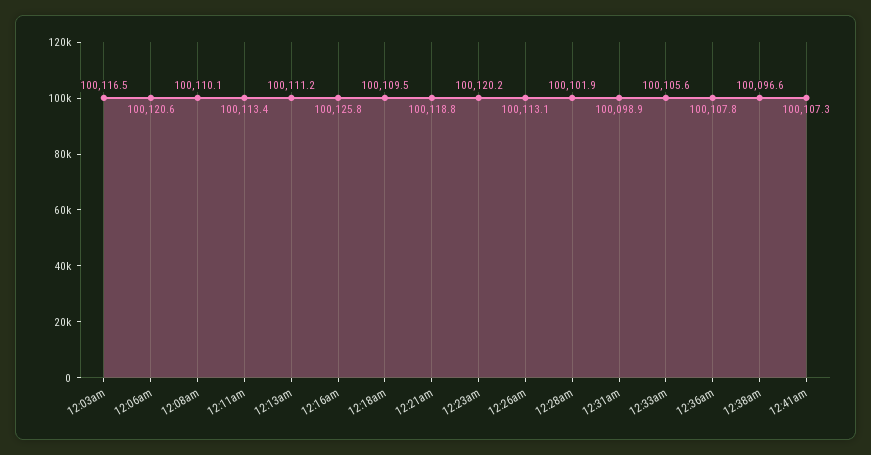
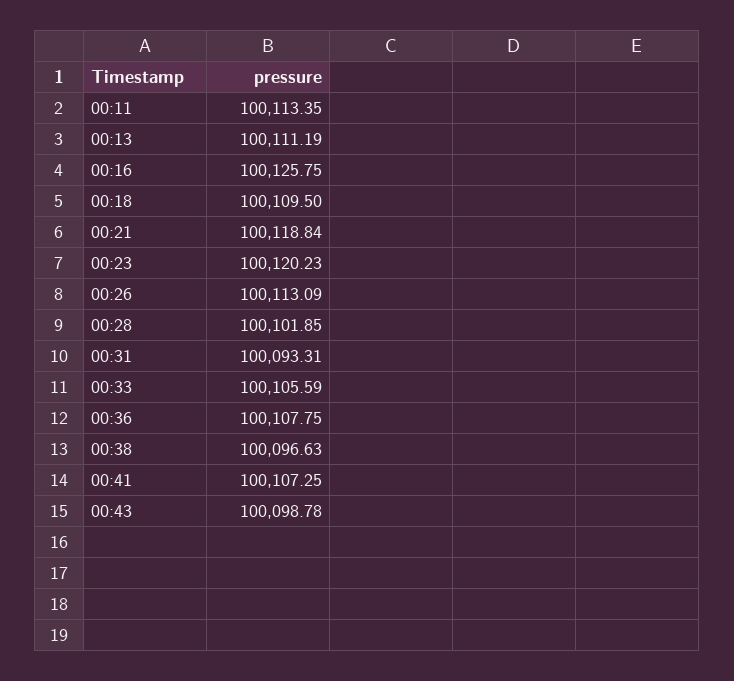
12:03am: 100116.5 -> none
12:06am: 100120.6 -> none
12:08am: 100110.1 -> none
12:31am: 100098.9 -> 100093.31
00:43: none -> 100098.78

